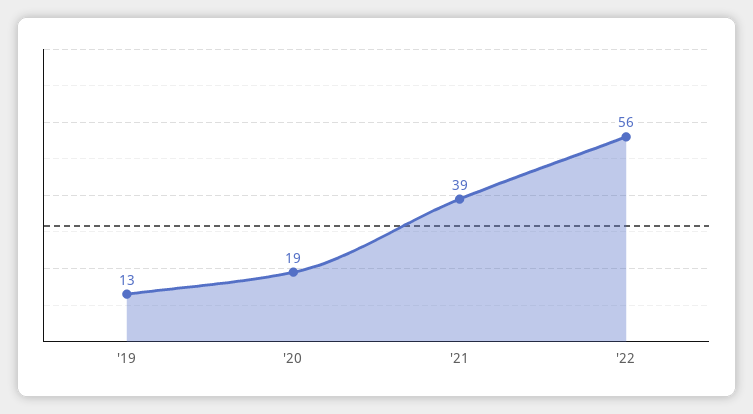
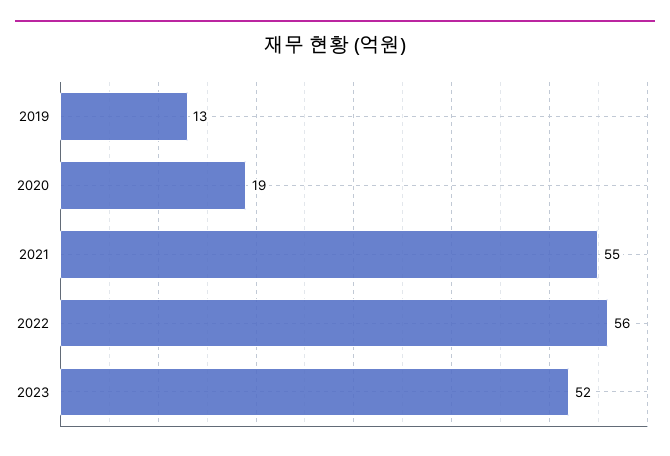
'21: 39 -> 55
2023: none -> 52

